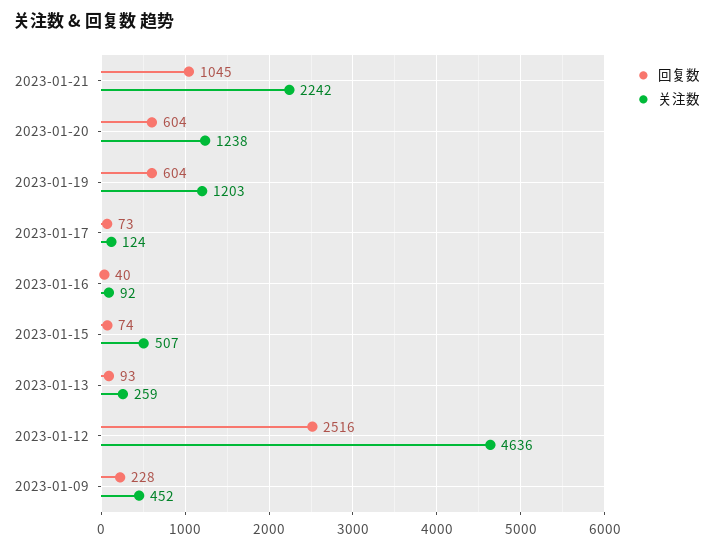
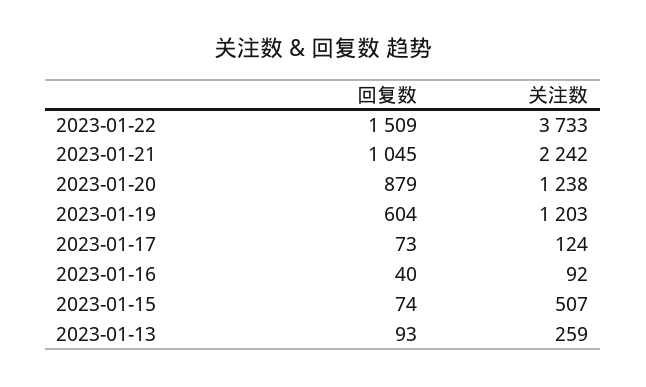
回复数, 2023-01-20: 604 -> 879
回复数, 2023-01-12: 2516 -> none
关注数, 2023-01-12: 4636 -> none
回复数, 2023-01-09: 228 -> none
关注数, 2023-01-09: 452 -> none
回复数, 2023-01-22: none -> 1509
关注数, 2023-01-22: none -> 3733

